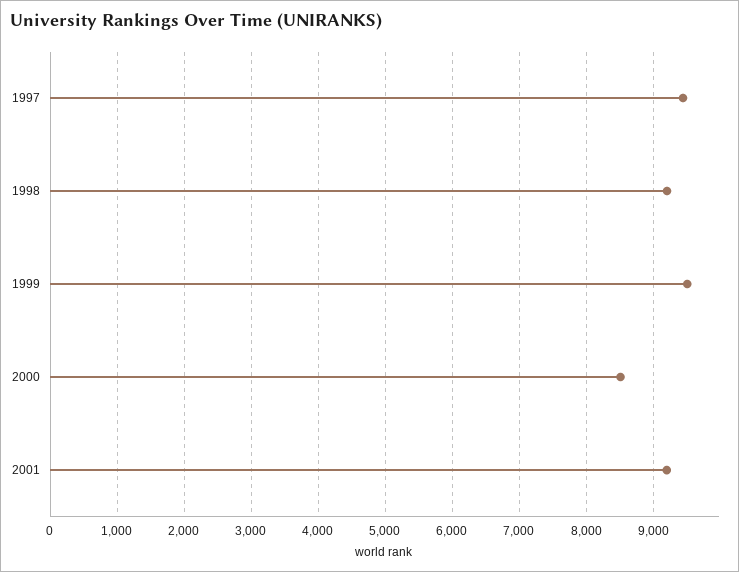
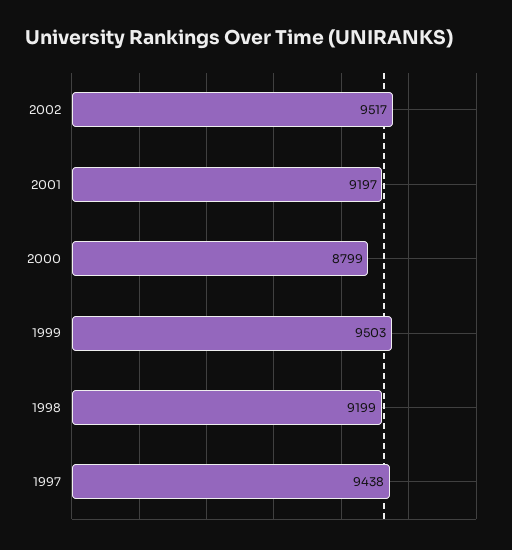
2000: 8500 -> 8799
2002: none -> 9517

